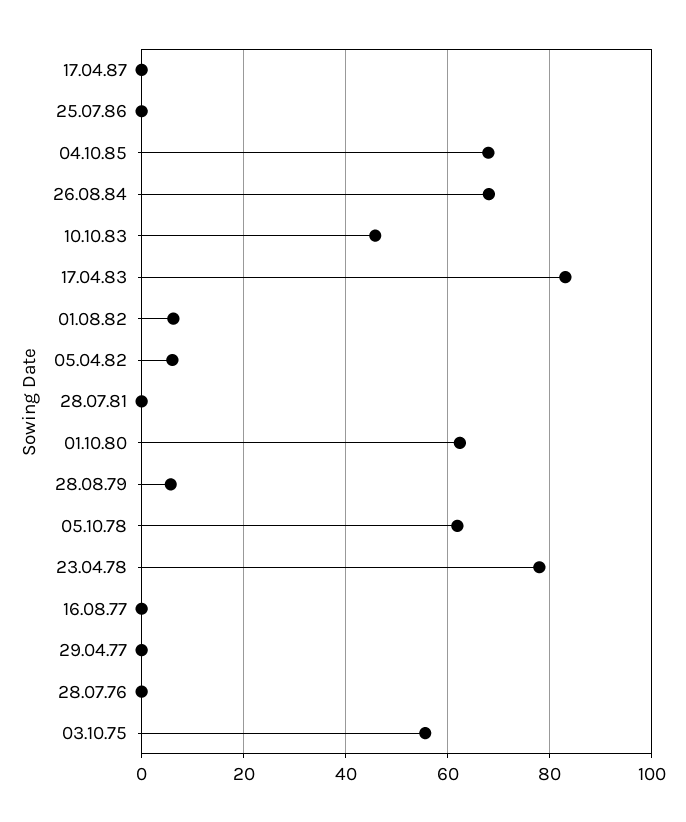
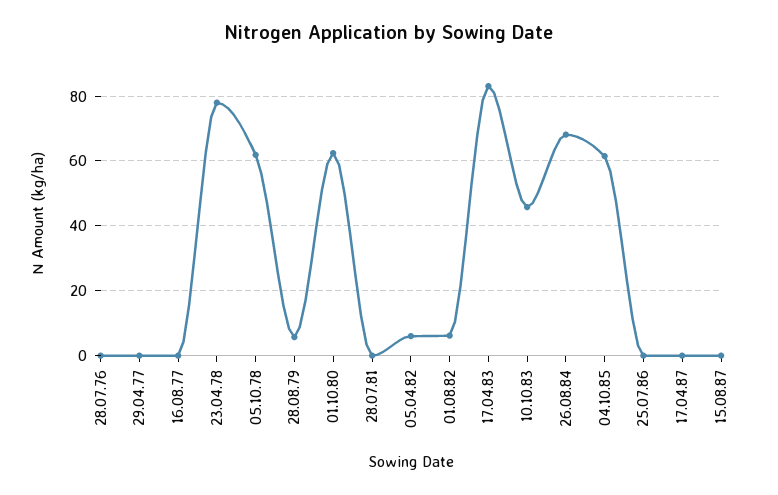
04.10.85: 68 -> 62
03.10.75: 56 -> none
15.08.87: none -> 0

